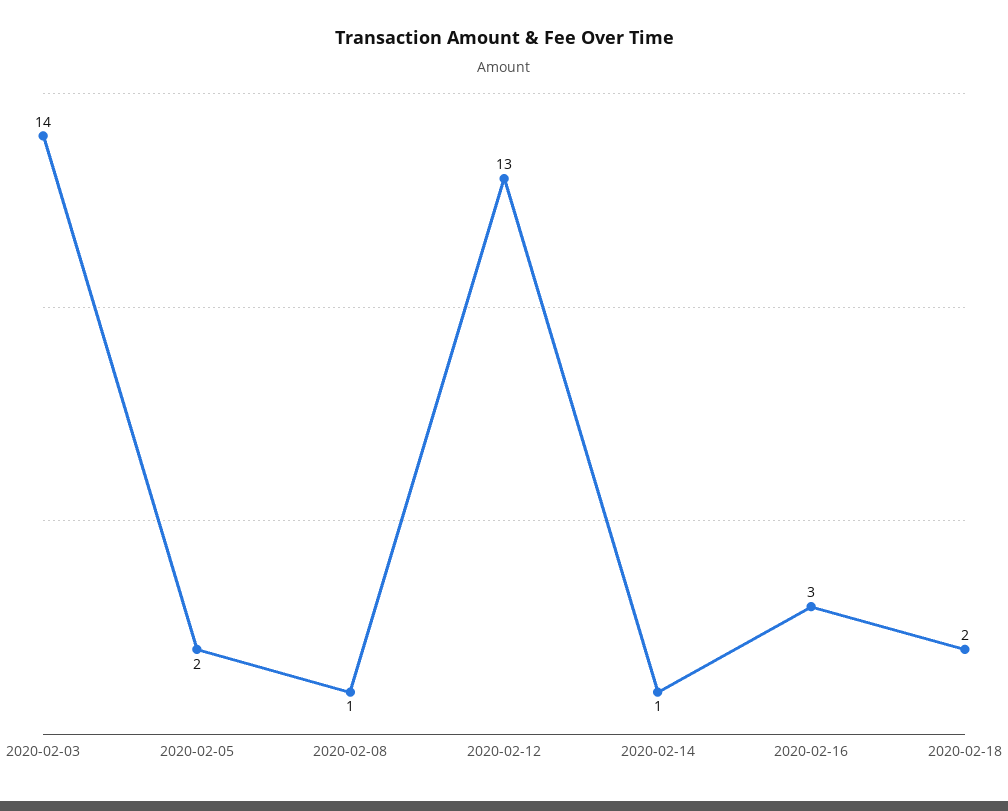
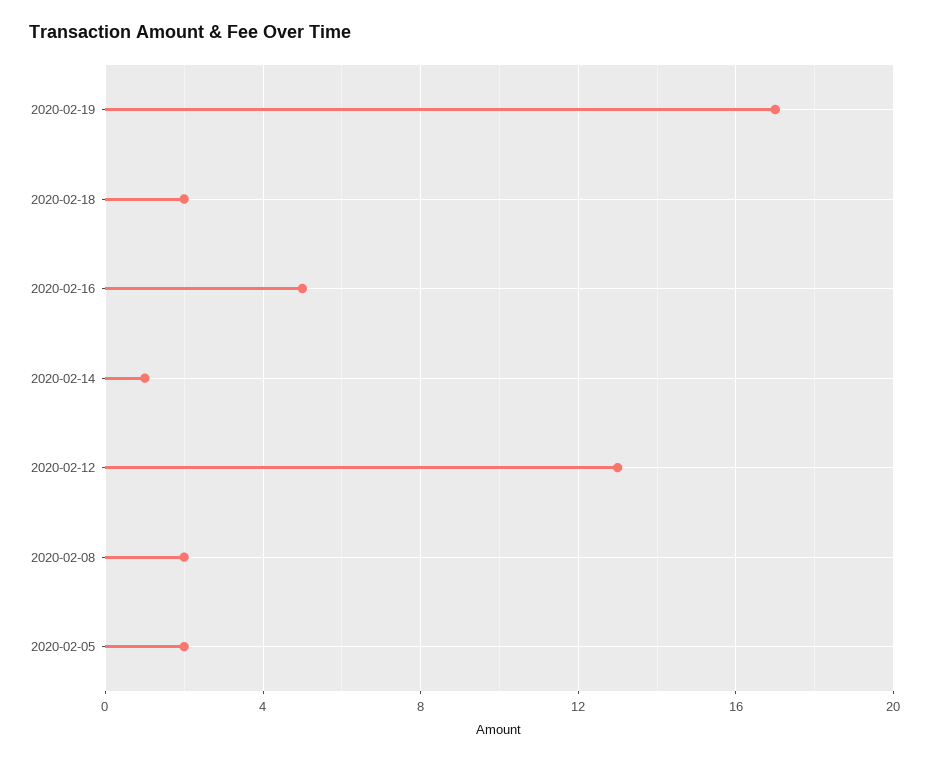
2020-02-03: 14 -> none
2020-02-08: 1 -> 2
2020-02-16: 3 -> 5
2020-02-19: none -> 17

